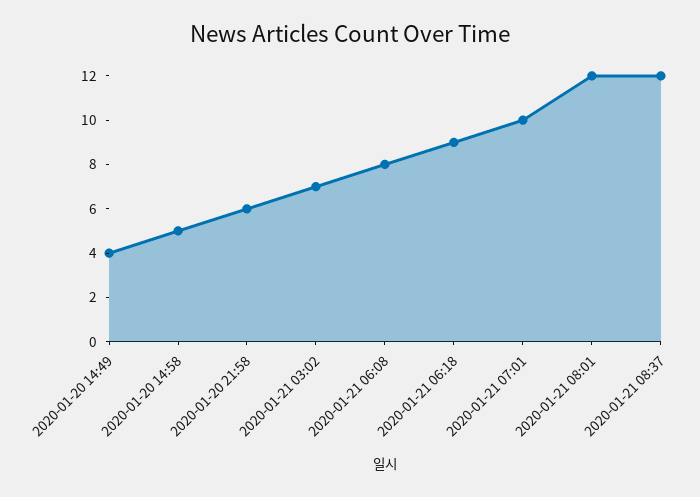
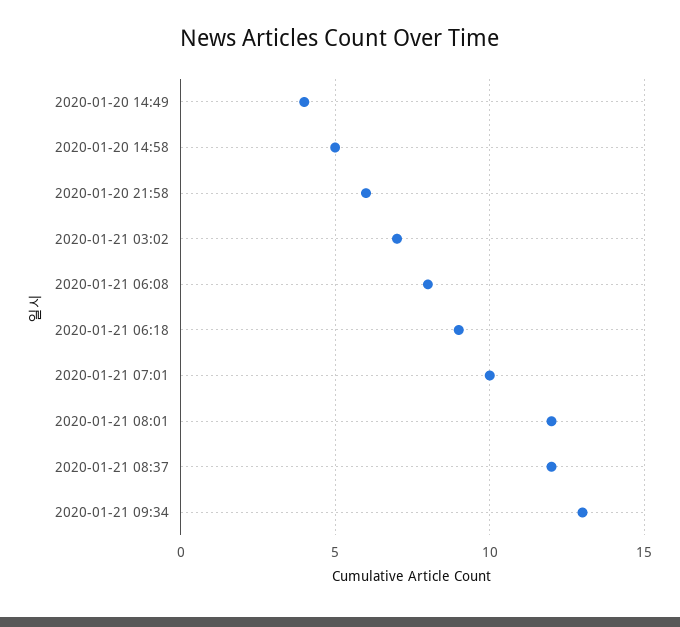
2020-01-21 09:34: none -> 13

